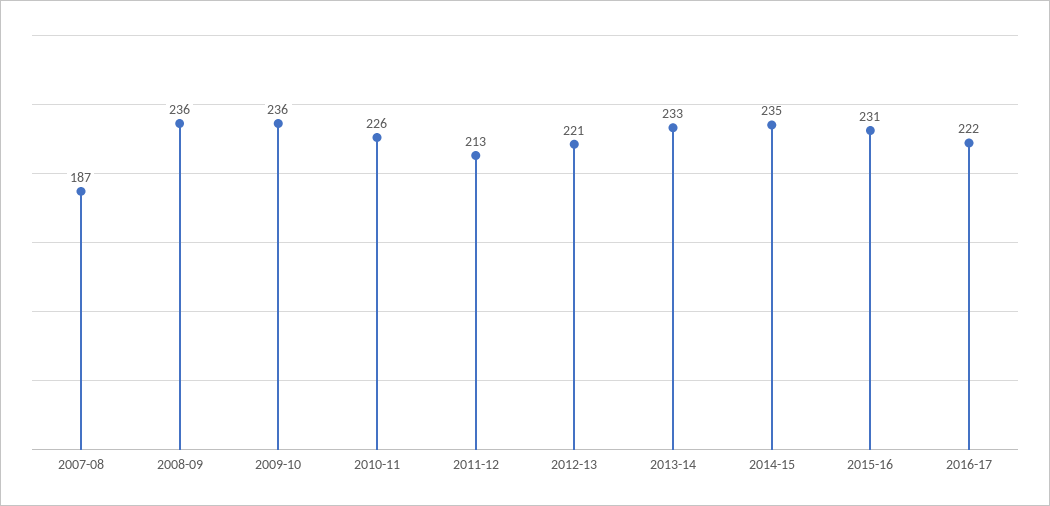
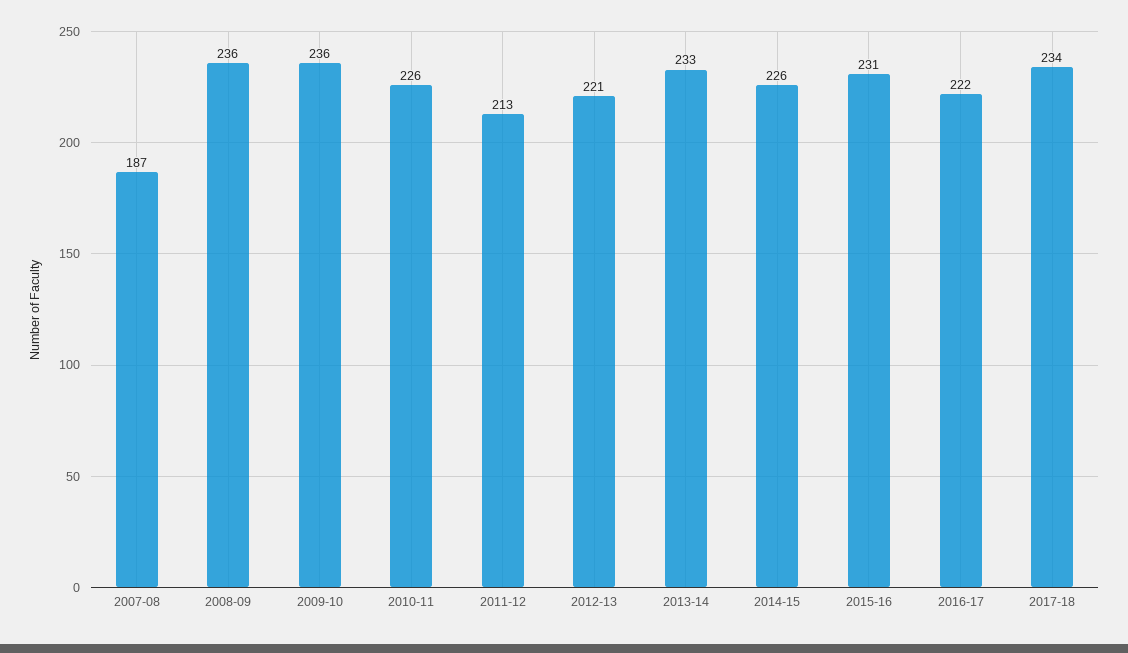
2014-15: 235 -> 226
2017-18: none -> 234

